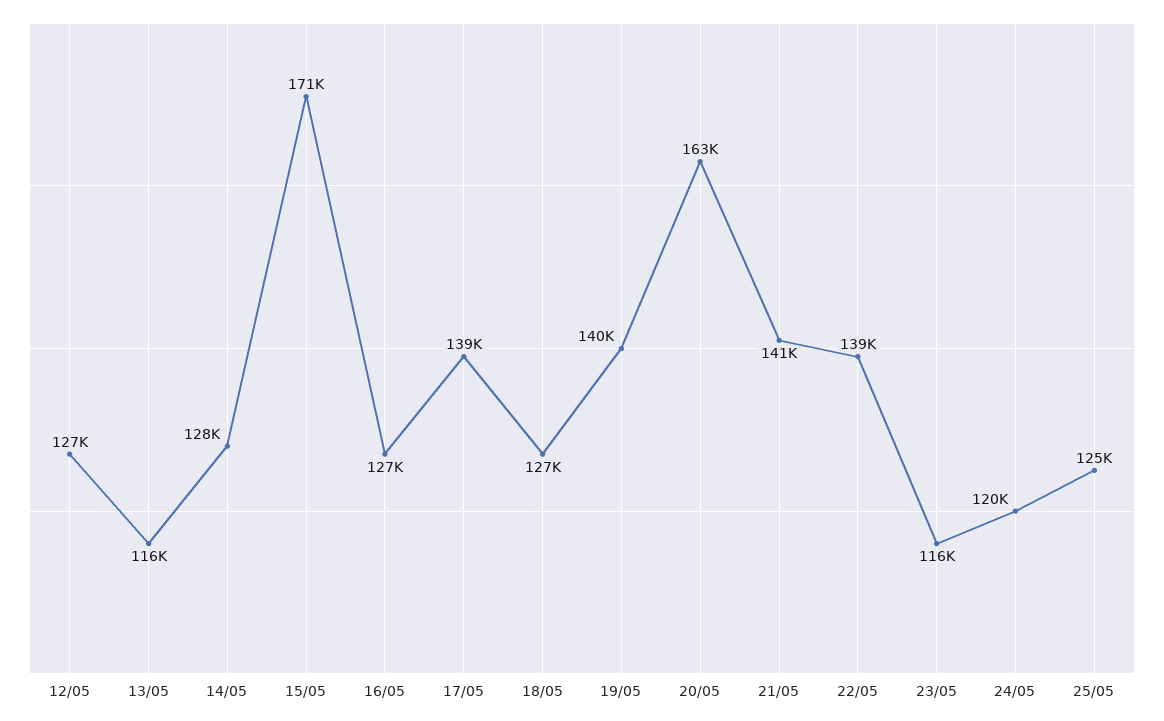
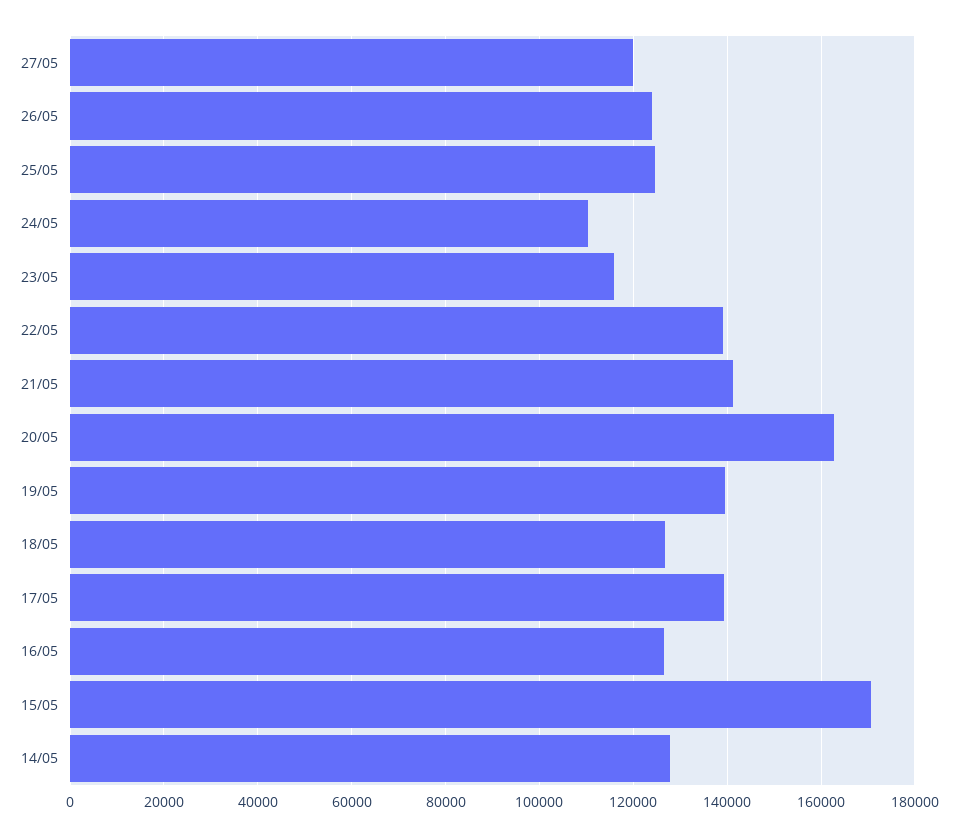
12/05: 127000 -> none
13/05: 116000 -> none
24/05: 120000 -> 110000
27/05: none -> 120000
26/05: none -> 124000

